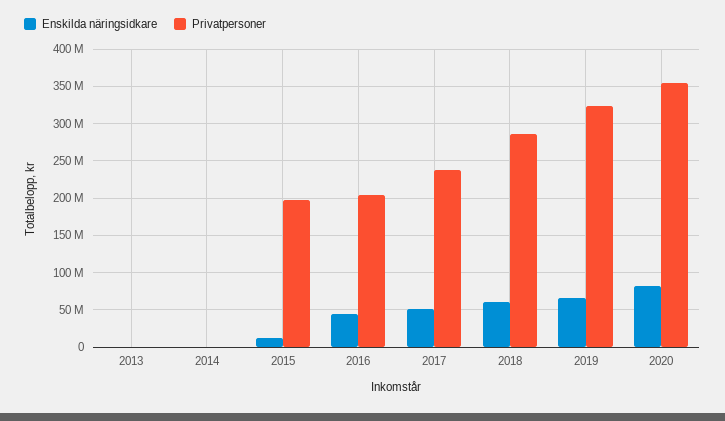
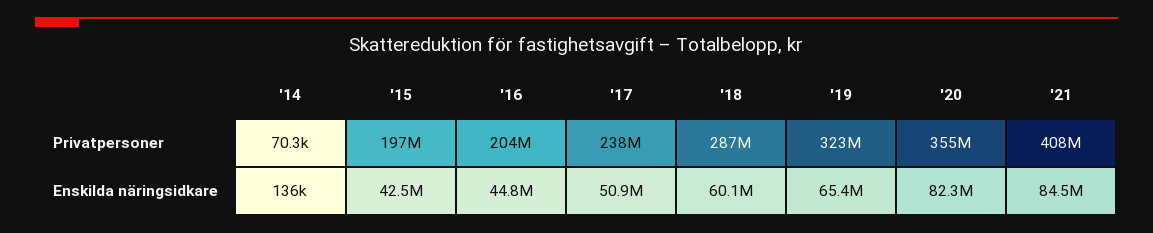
Enskilda näringsidkare, 2013: 0 -> none
Privatpersoner, 2013: 0 -> none
Enskilda näringsidkare, 2015: 10000000 -> 42500000
Privatpersoner, '21: none -> 408000000
Enskilda näringsidkare, '21: none -> 84500000

